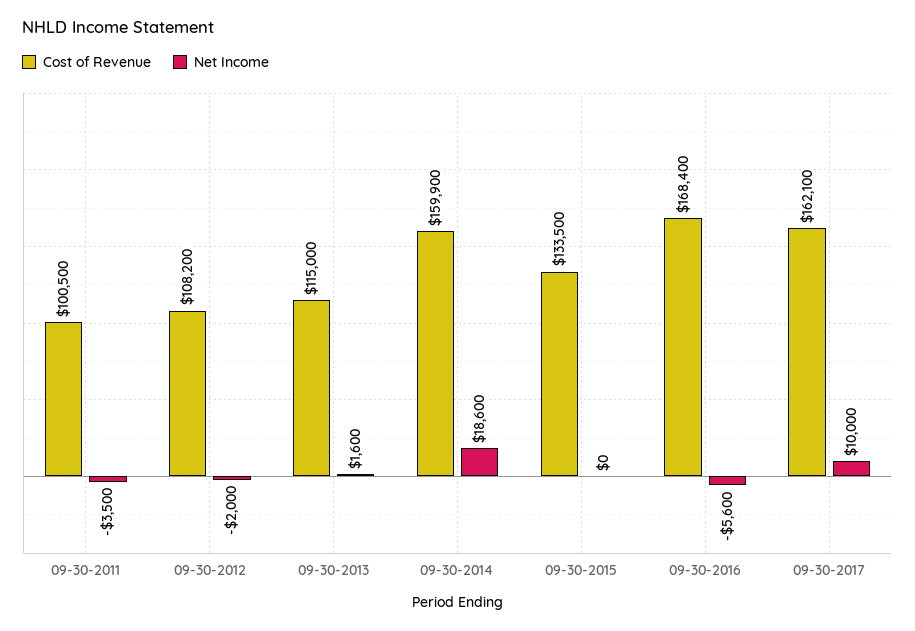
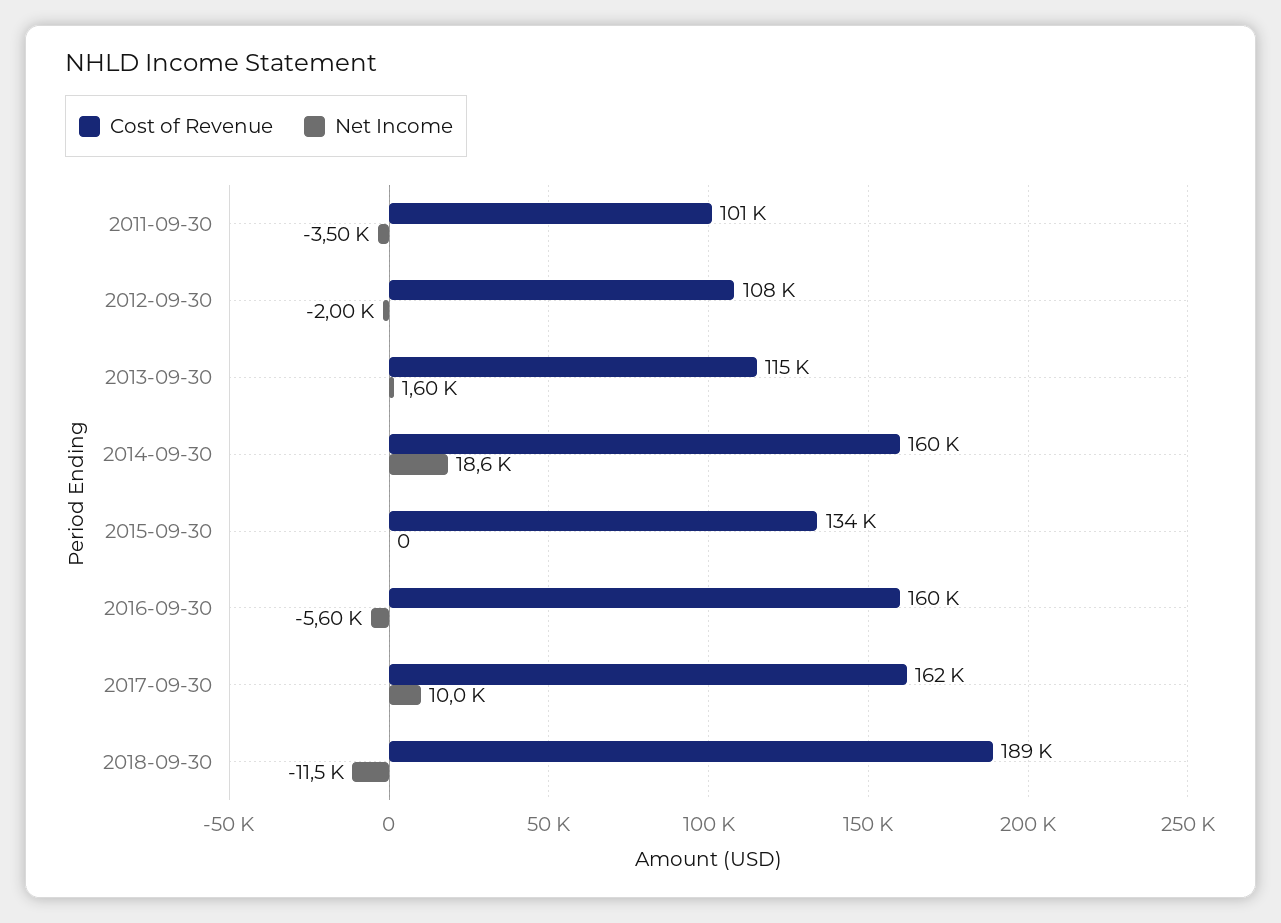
Cost of Revenue, 09-30-2016: 168400 -> 160000
Cost of Revenue, 2018-09-30: none -> 189000
Net Income, 2018-09-30: none -> -11500

